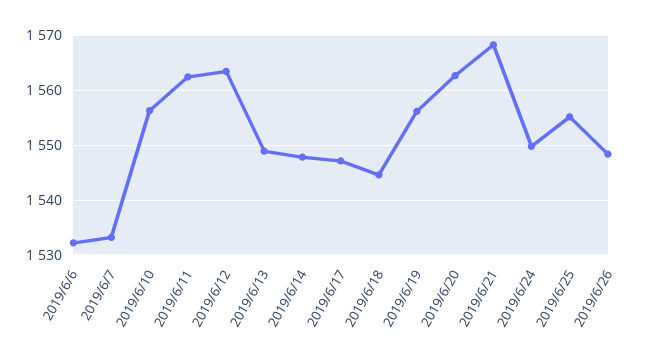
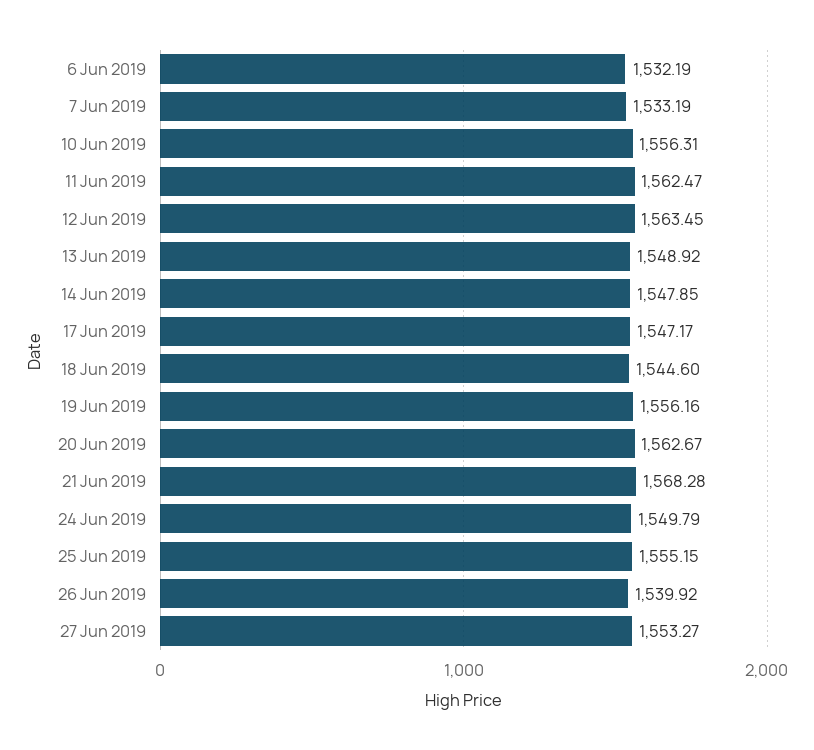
2019/6/26: 1548 -> 1539.92
27 Jun 2019: none -> 1553.27

